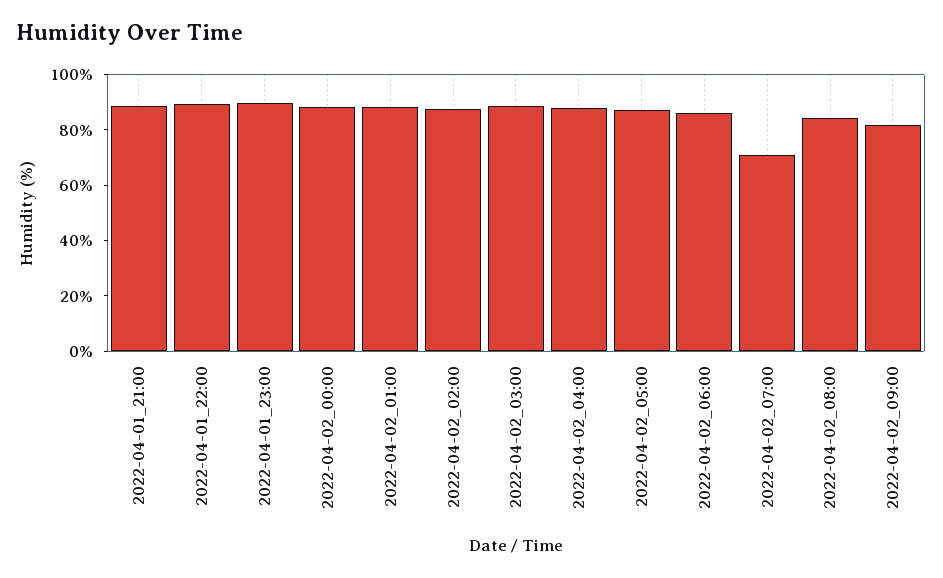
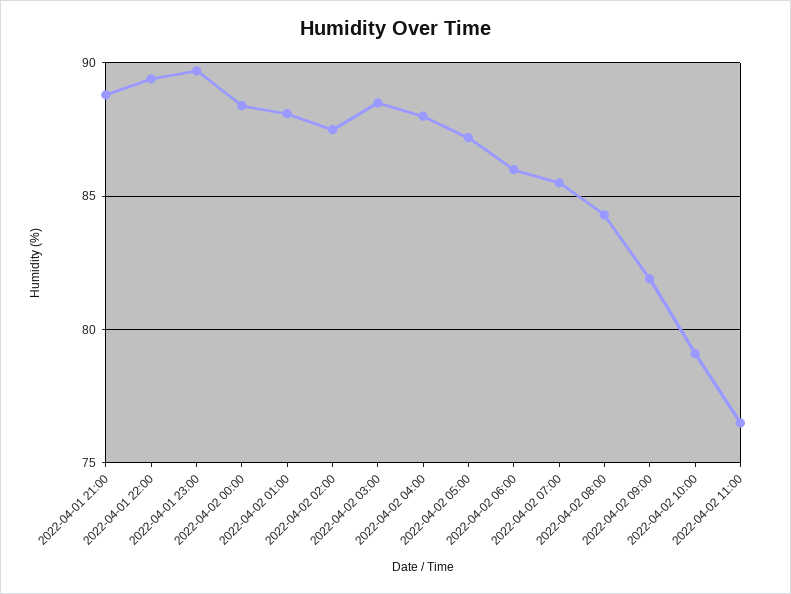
2022-04-02_07:00: 70 -> 85.5
2022-04-02 10:00: none -> 79
2022-04-02 11:00: none -> 76.5

